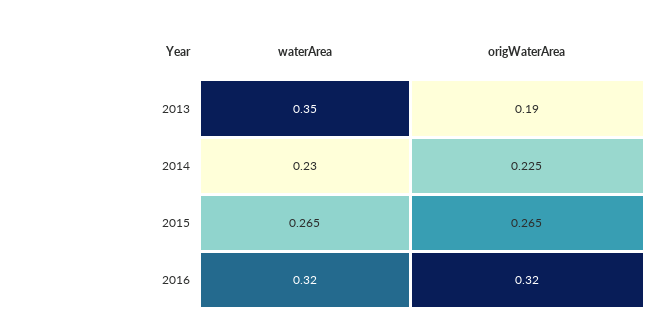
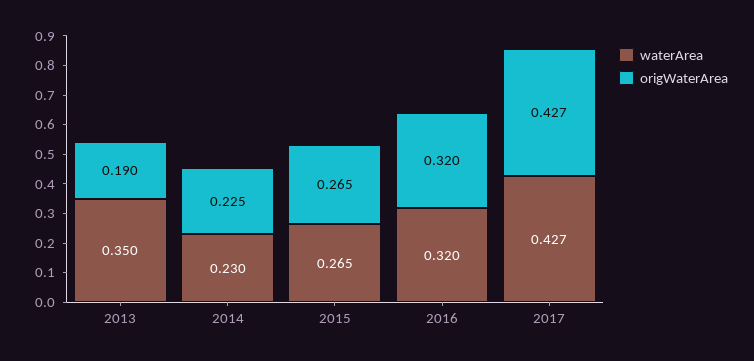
waterArea, 2017: none -> 0.427
origWaterArea, 2017: none -> 0.427

